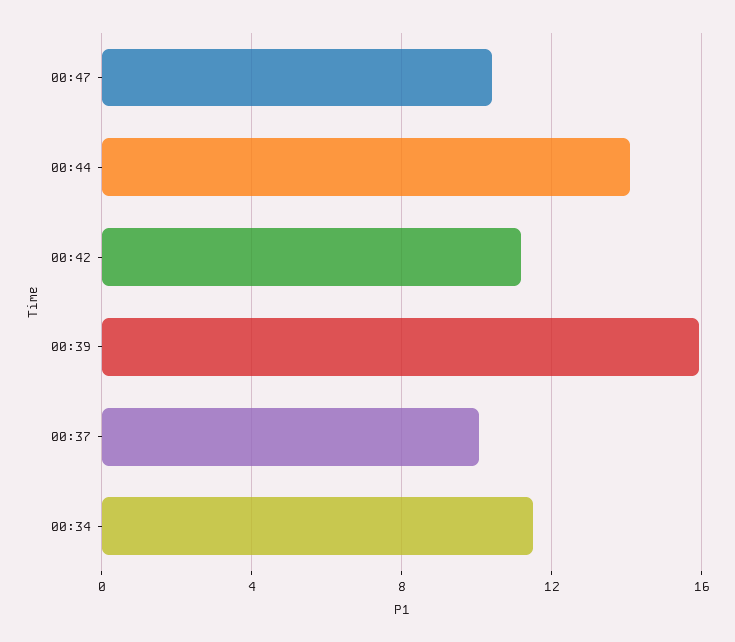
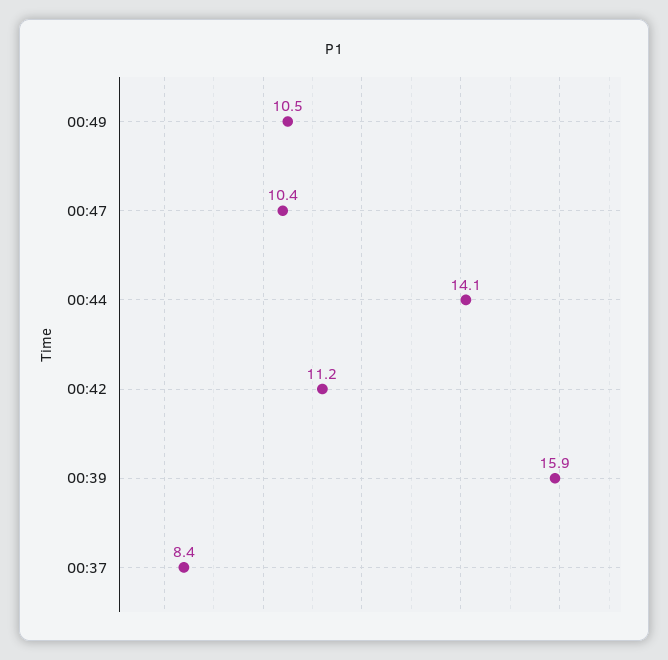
00:37: 10 -> 8.4
00:34: 11.5 -> none
00:49: none -> 10.5

